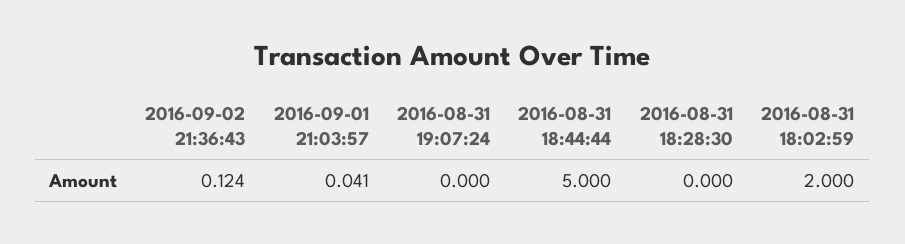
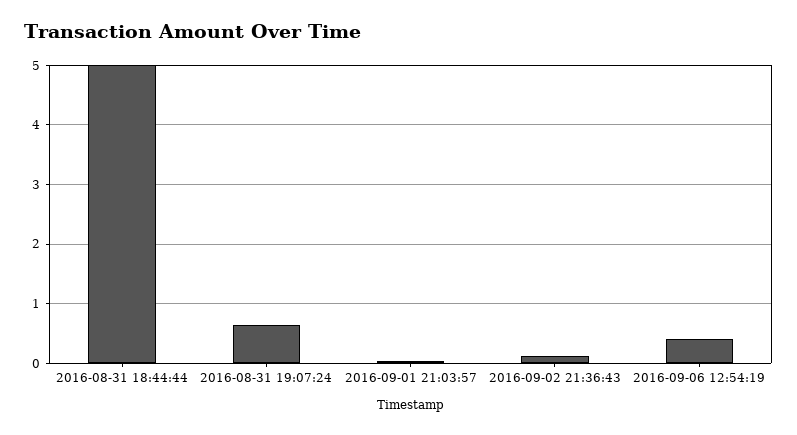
2016-08-31 19:07:24: 0 -> 0.6
2016-08-31 18:28:30: 0 -> none
2016-08-31 18:02:59: 2 -> none
2016-09-06 12:54:19: none -> 0.4

